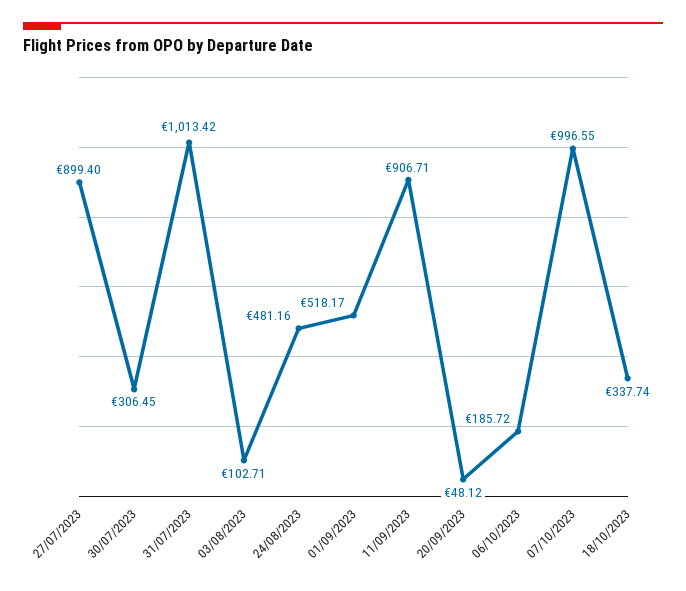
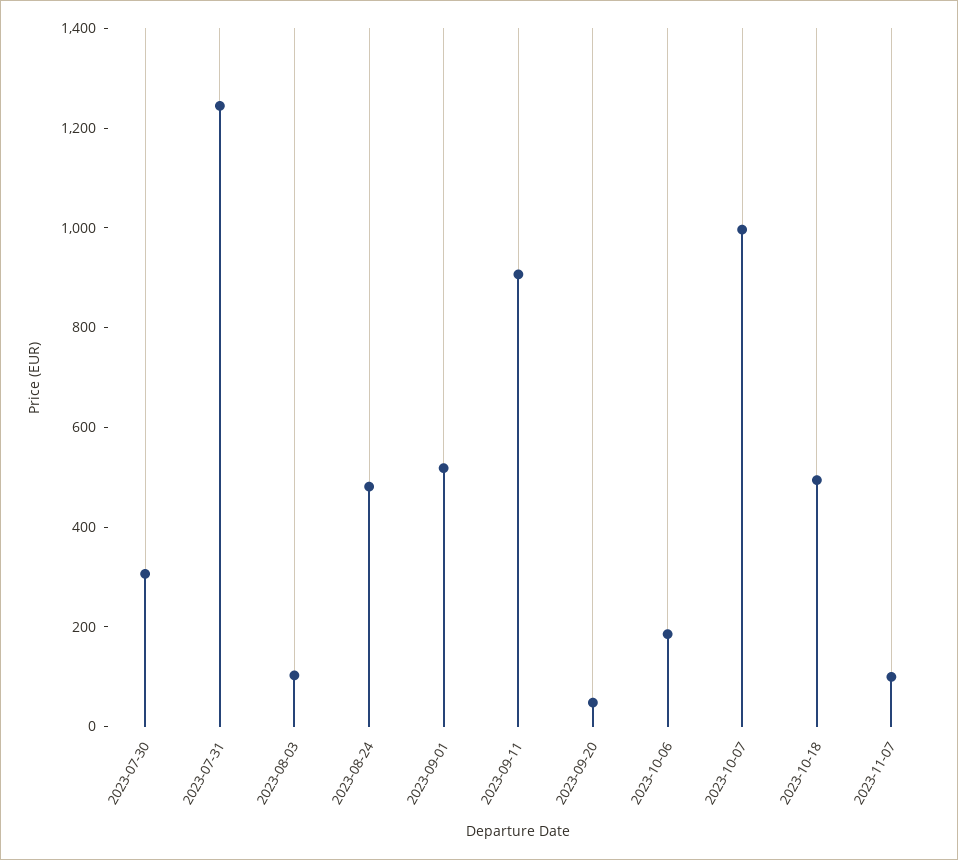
27/07/2023: 899.4 -> none
31/07/2023: 1013.42 -> 1250
18/10/2023: 337.74 -> 500
2023-11-07: none -> 100

